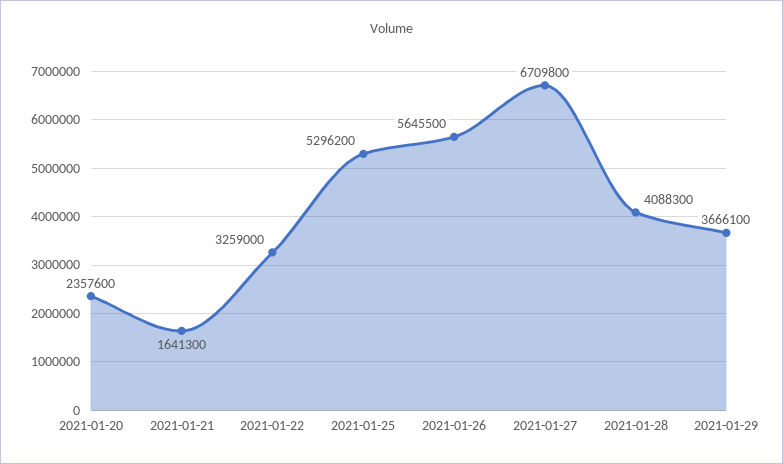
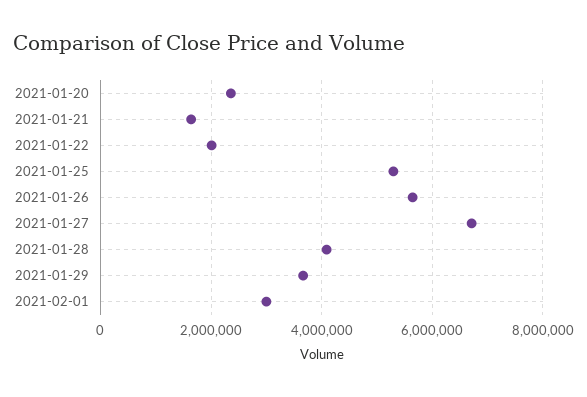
2021-01-22: 3259000 -> 2000000
2021-02-01: none -> 3000000

